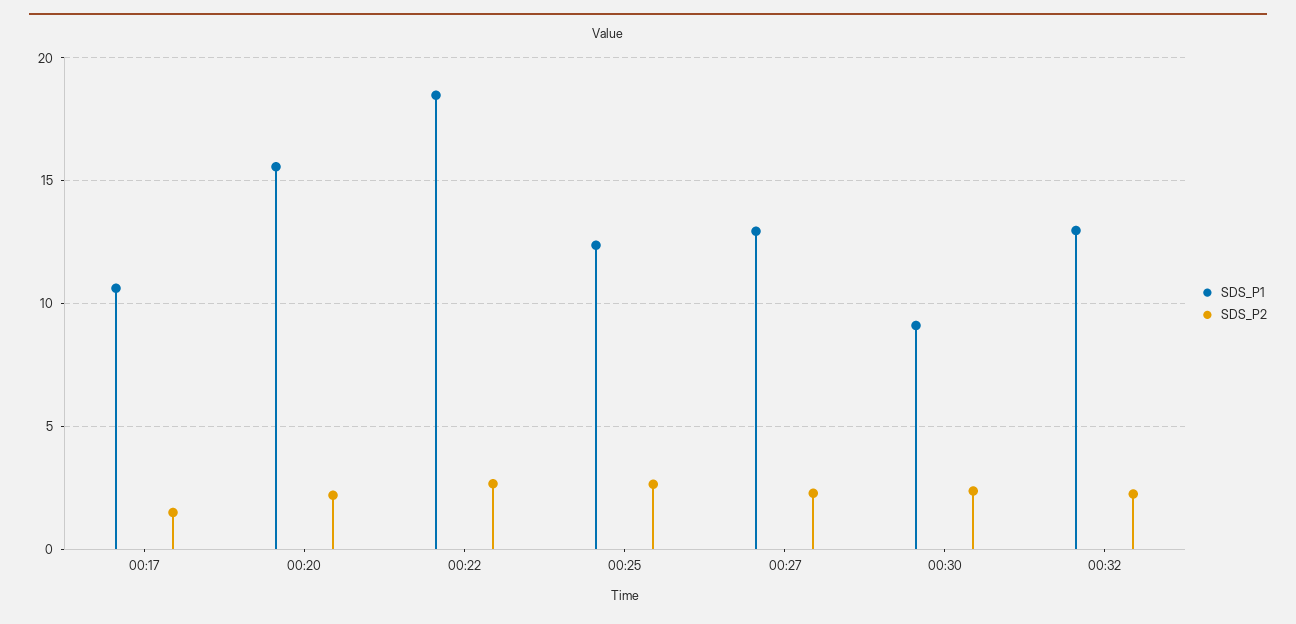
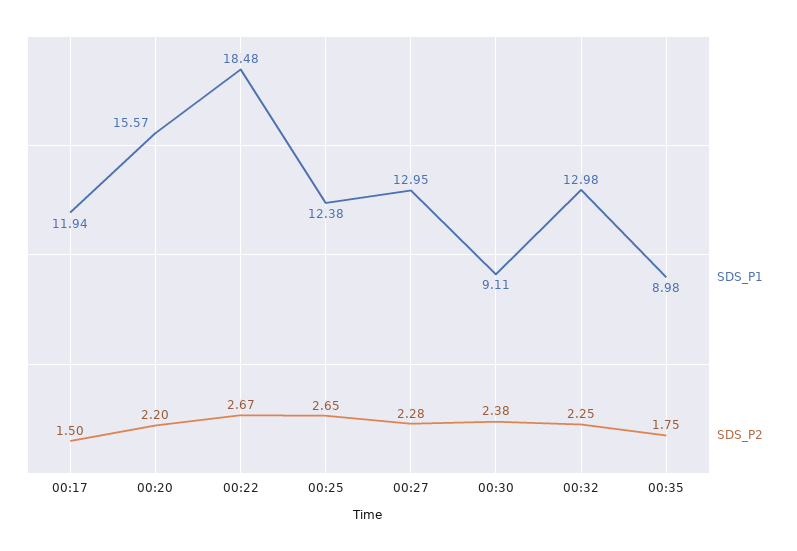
SDS_P1, 00:17: 10.5 -> 11.94
SDS_P1, 00:35: none -> 8.98
SDS_P2, 00:35: none -> 1.75

